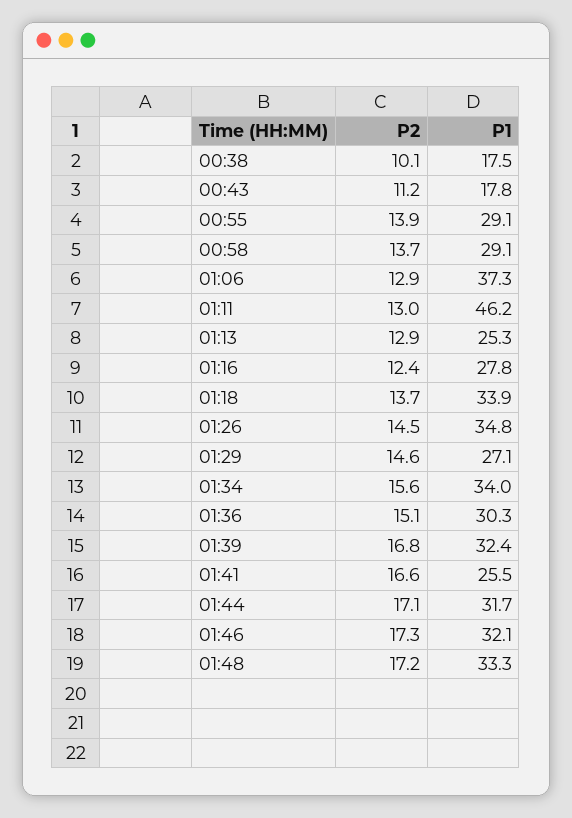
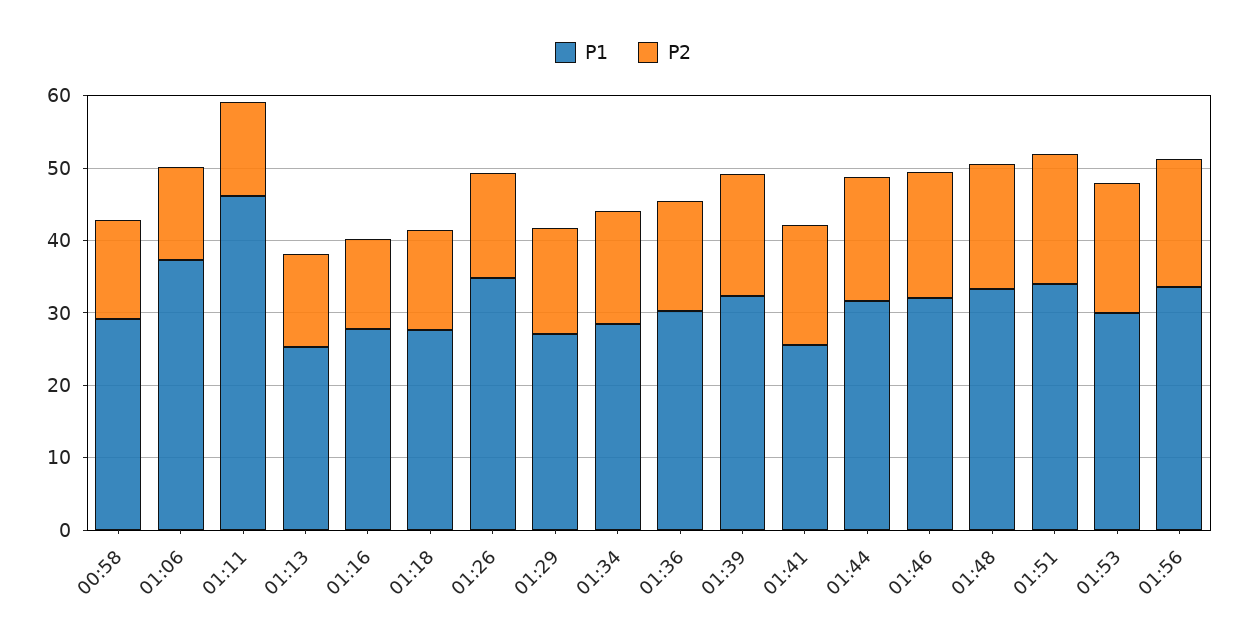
P2, 00:38: 10.1 -> none
P1, 00:38: 17.5 -> none
P2, 00:43: 11.2 -> none
P1, 00:43: 17.8 -> none
P2, 00:55: 13.9 -> none
P1, 00:55: 29.1 -> none
P1, 01:18: 33.9 -> 28
P1, 01:34: 34 -> 28
P1, 01:51: none -> 34
P2, 01:51: none -> 18
P1, 01:53: none -> 30
P2, 01:53: none -> 18
P1, 01:56: none -> 34
P2, 01:56: none -> 18

